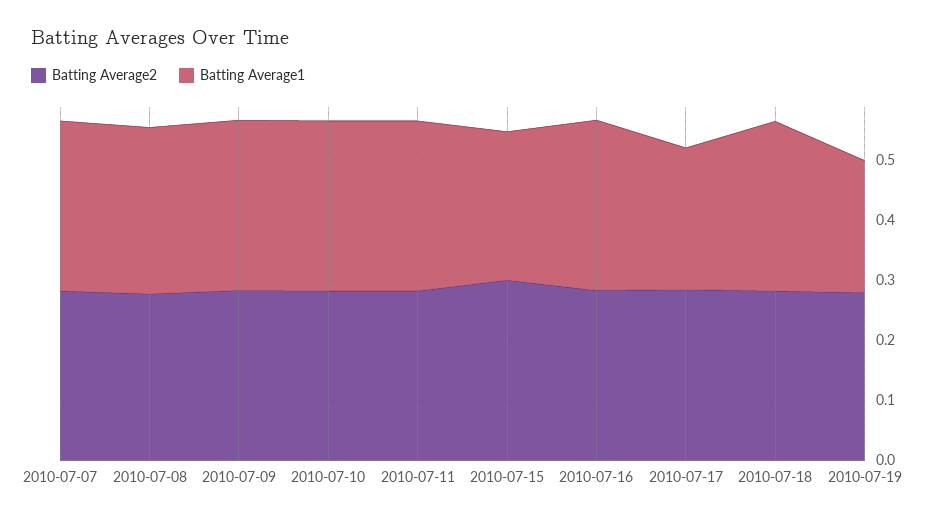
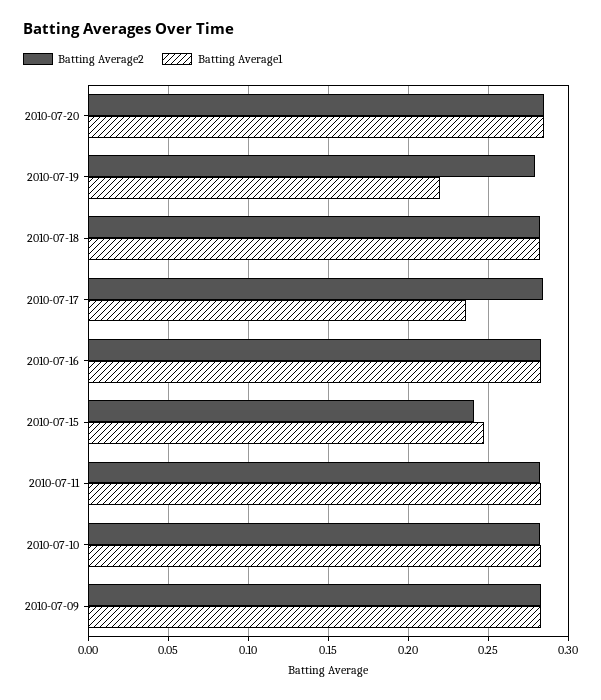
Batting Average2, 2010-07-07: 0.28 -> none
Batting Average1, 2010-07-07: 0.28 -> none
Batting Average2, 2010-07-08: 0.28 -> none
Batting Average1, 2010-07-08: 0.28 -> none
Batting Average2, 2010-07-15: 0.3 -> 0.24
Batting Average2, 2010-07-20: none -> 0.285
Batting Average1, 2010-07-20: none -> 0.285

